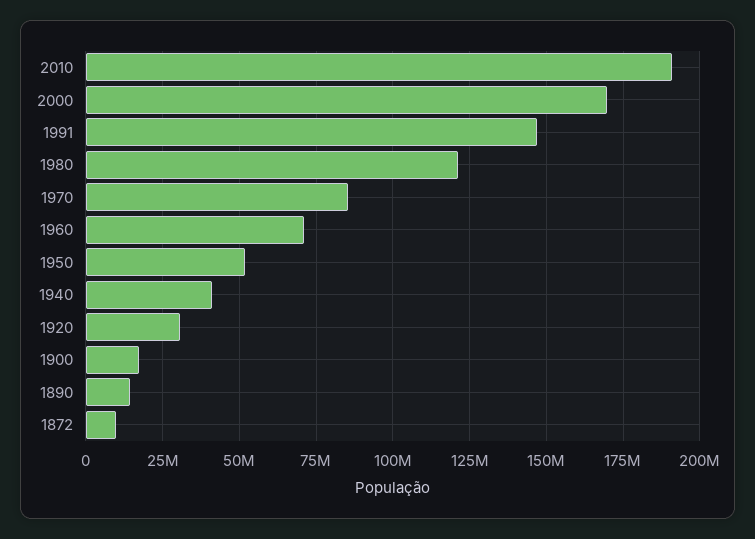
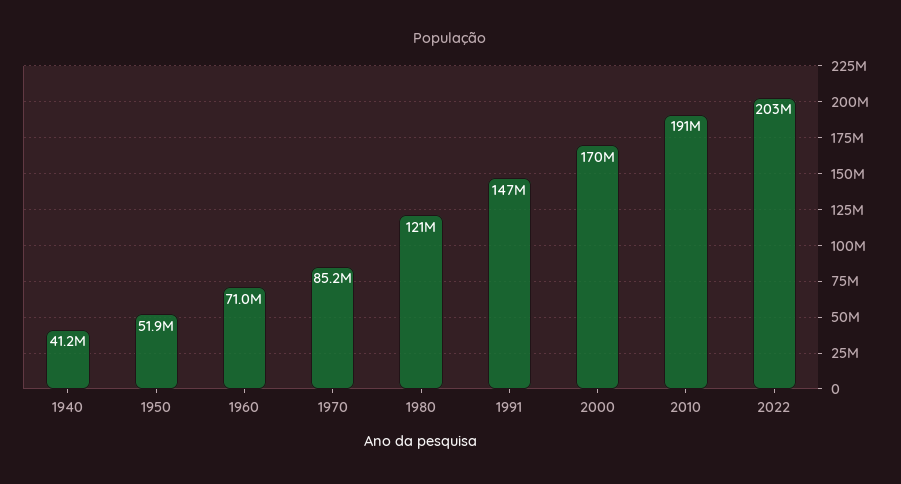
1920: 30000000 -> none
1900: 17500000 -> none
1890: 15000000 -> none
1872: 10000000 -> none
2022: none -> 203000000

